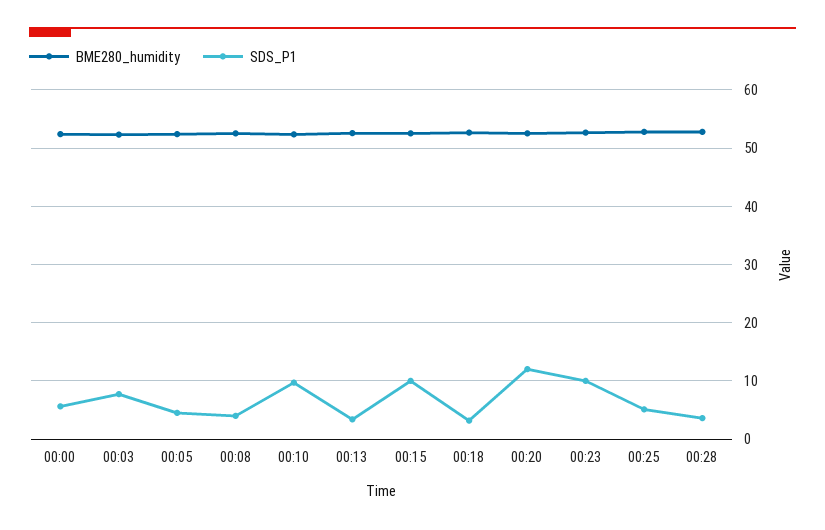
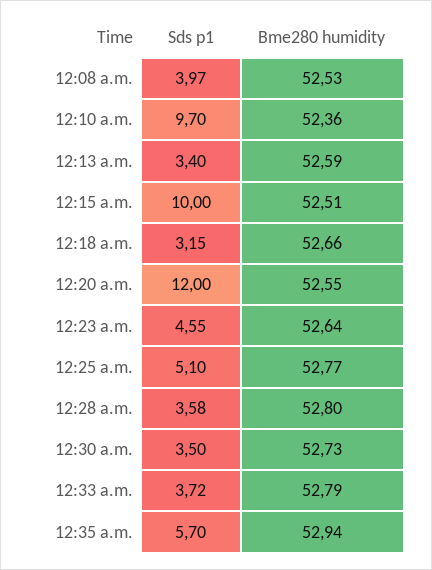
BME280_humidity, 00:00: 52 -> none
SDS_P1, 00:00: 6 -> none
BME280_humidity, 00:03: 52 -> none
SDS_P1, 00:03: 8 -> none
BME280_humidity, 00:05: 52 -> none
SDS_P1, 00:05: 4 -> none
SDS_P1, 00:23: 10 -> 4.55
SDS_P1, 12:30 a.m.: none -> 3.5
BME280_humidity, 12:30 a.m.: none -> 52.73
SDS_P1, 12:33 a.m.: none -> 3.72
BME280_humidity, 12:33 a.m.: none -> 52.79
SDS_P1, 12:35 a.m.: none -> 5.7
BME280_humidity, 12:35 a.m.: none -> 52.94

